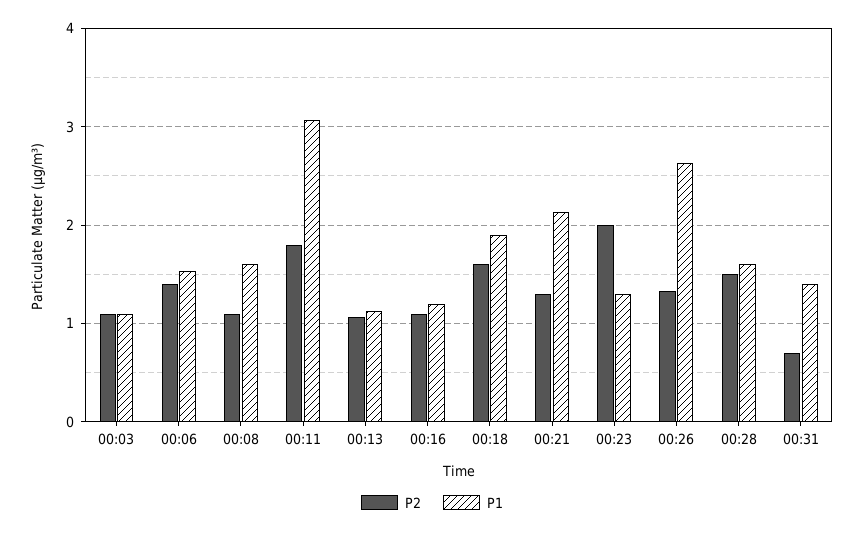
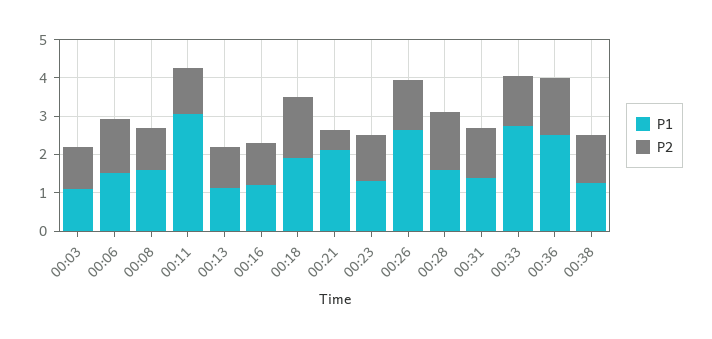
P2, 00:11: 1.8 -> 1.25
P2, 00:21: 1.3 -> 0.5
P2, 00:23: 2 -> 1.25
P2, 00:31: 0.7 -> 1.25
P1, 00:33: none -> 2.75
P2, 00:33: none -> 1.25
P1, 00:36: none -> 2.5
P2, 00:36: none -> 1.5
P1, 00:38: none -> 1.25
P2, 00:38: none -> 1.25

